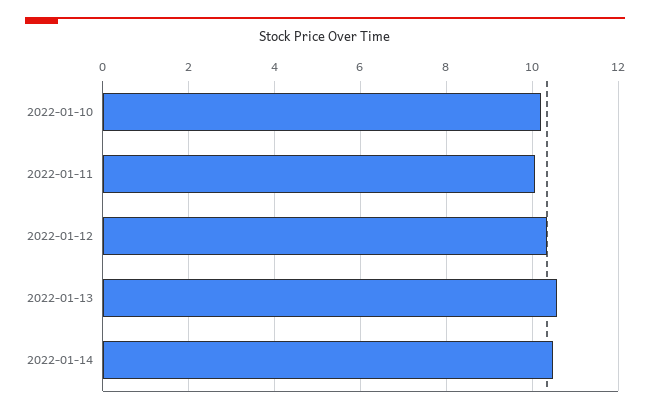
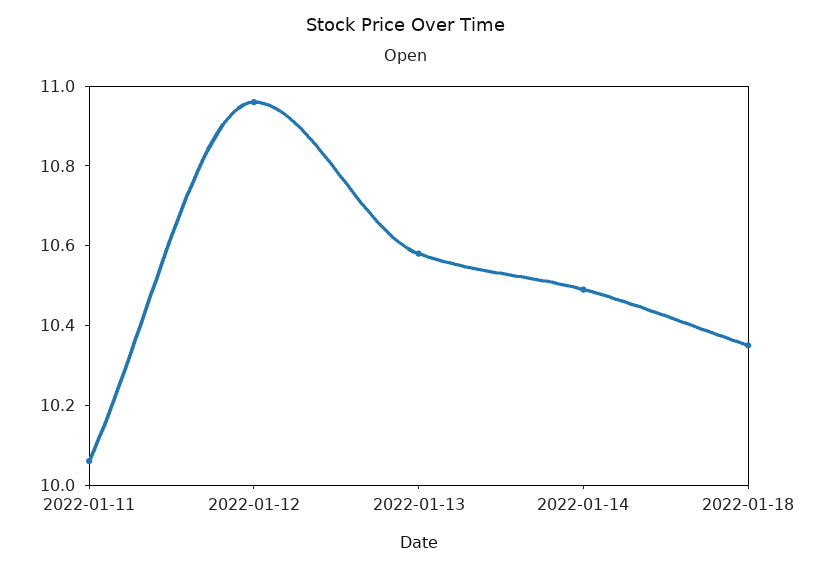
2022-01-10: 10.2 -> none
2022-01-12: 10.4 -> 10.95
2022-01-18: none -> 10.35

